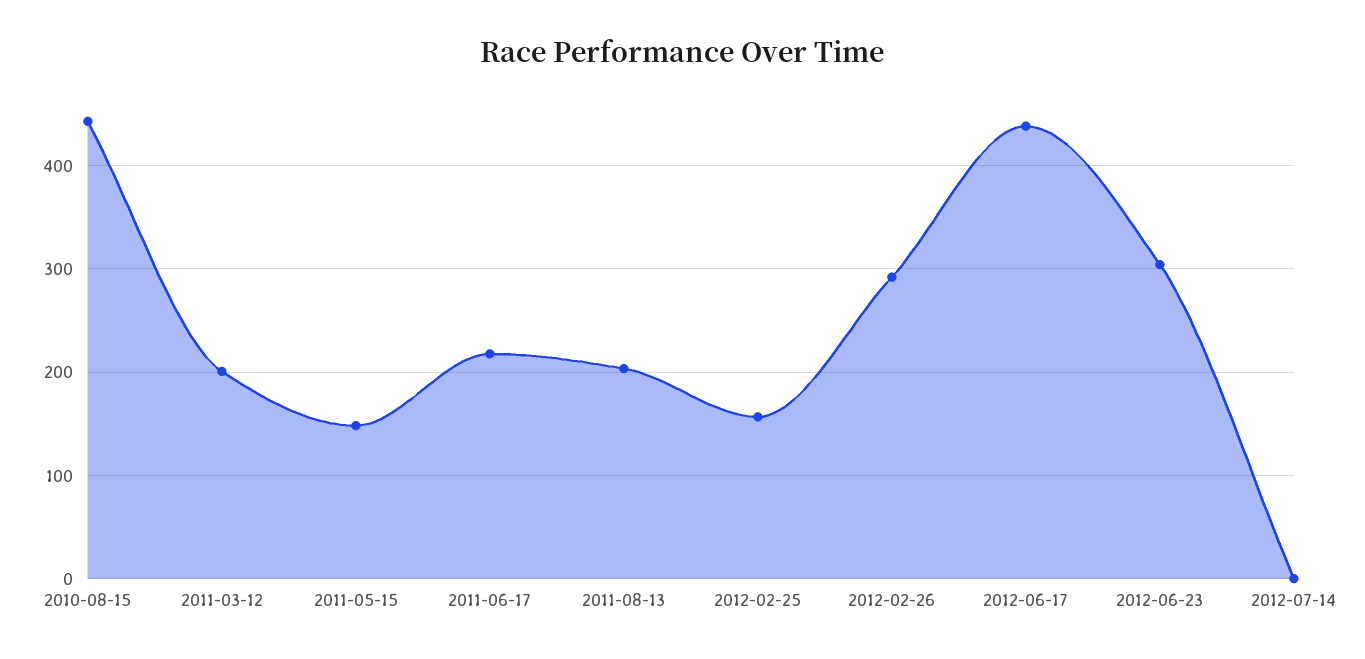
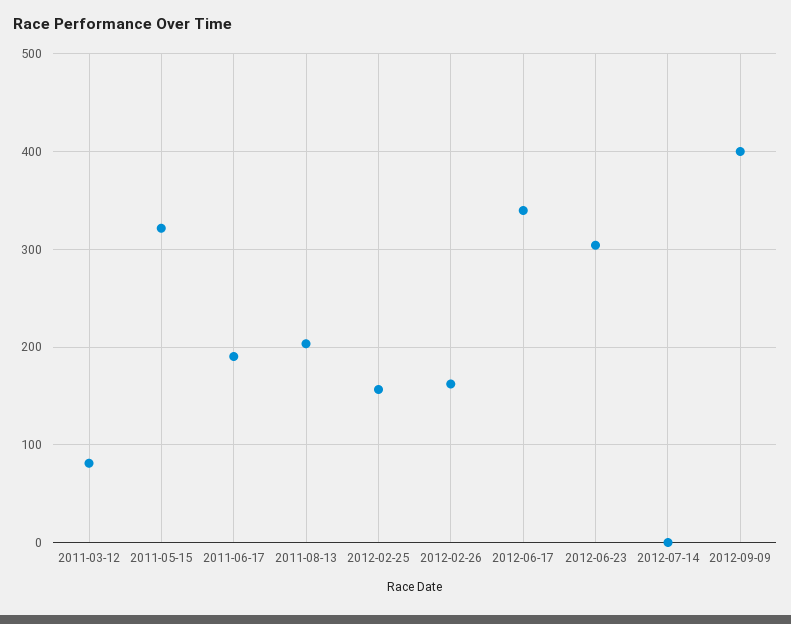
2010-08-15: 440 -> none
2011-03-12: 200 -> 80
2011-05-15: 150 -> 320
2011-06-17: 220 -> 190
2012-02-26: 290 -> 160
2012-06-17: 440 -> 340
2012-09-09: none -> 400

